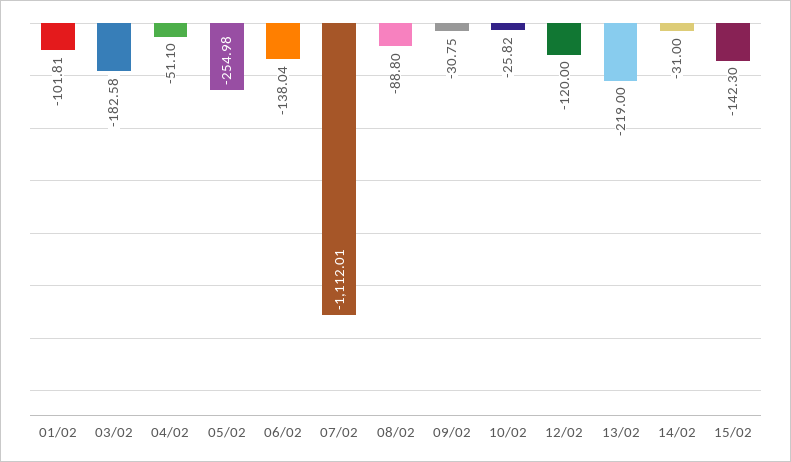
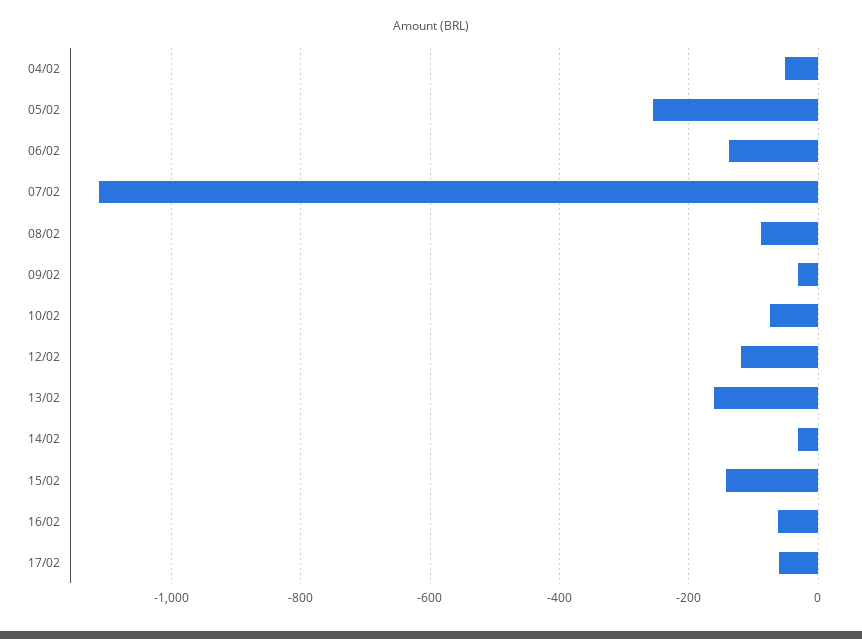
01/02: -101.81 -> none
03/02: -182.58 -> none
10/02: -25.82 -> -80
13/02: -219 -> -160
16/02: none -> -60
17/02: none -> -60

